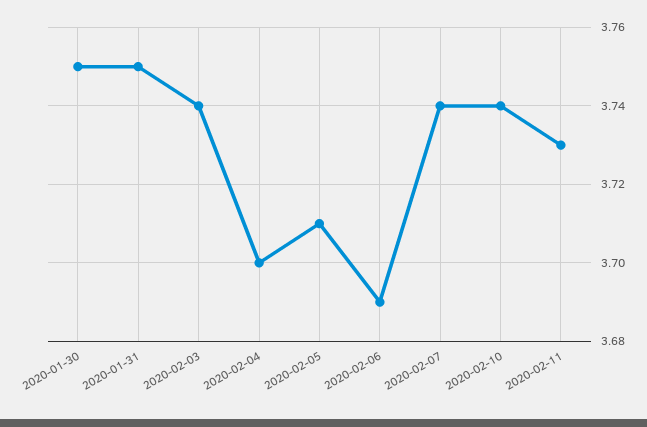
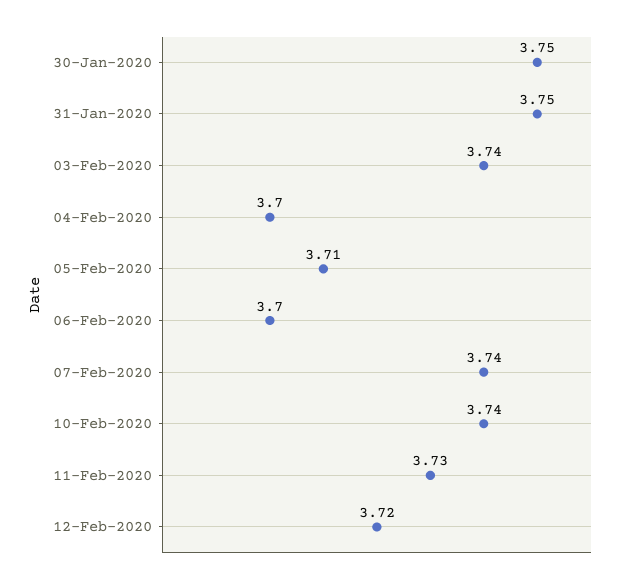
2020-02-06: 3.69 -> 3.7
12-Feb-2020: none -> 3.72

